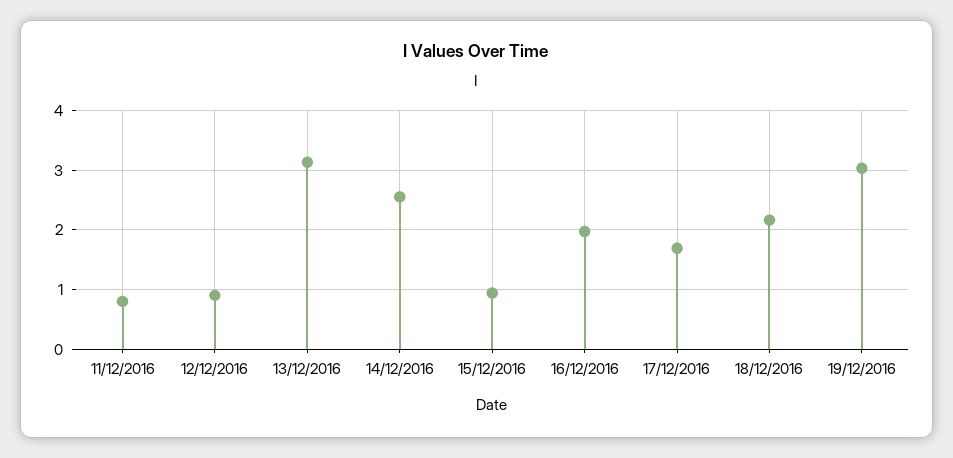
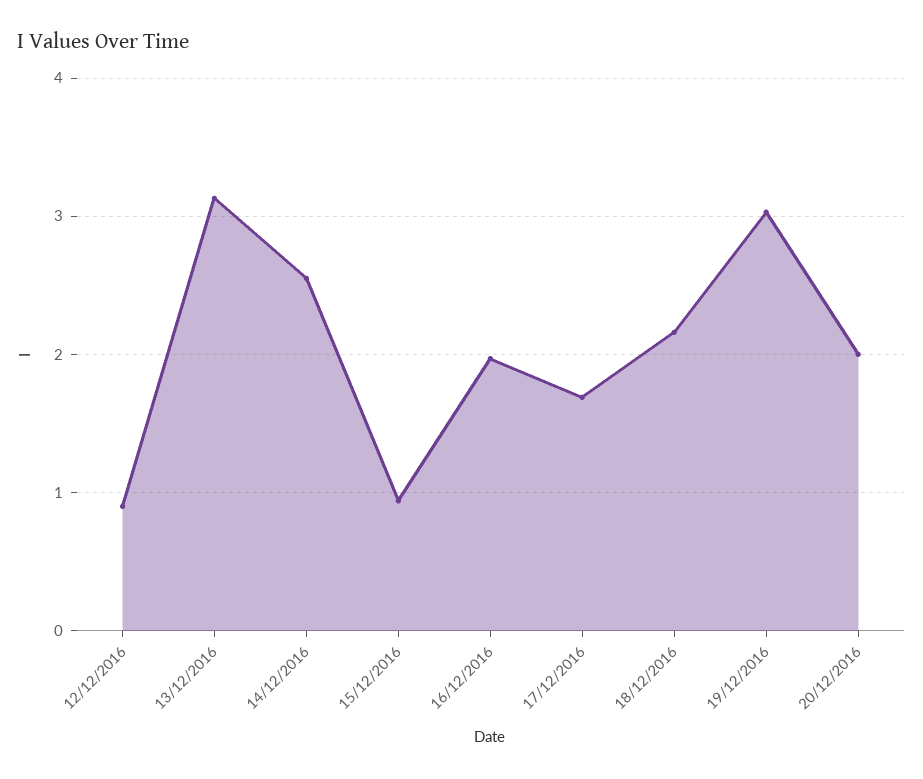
11/12/2016: 0.8 -> none
20/12/2016: none -> 2

